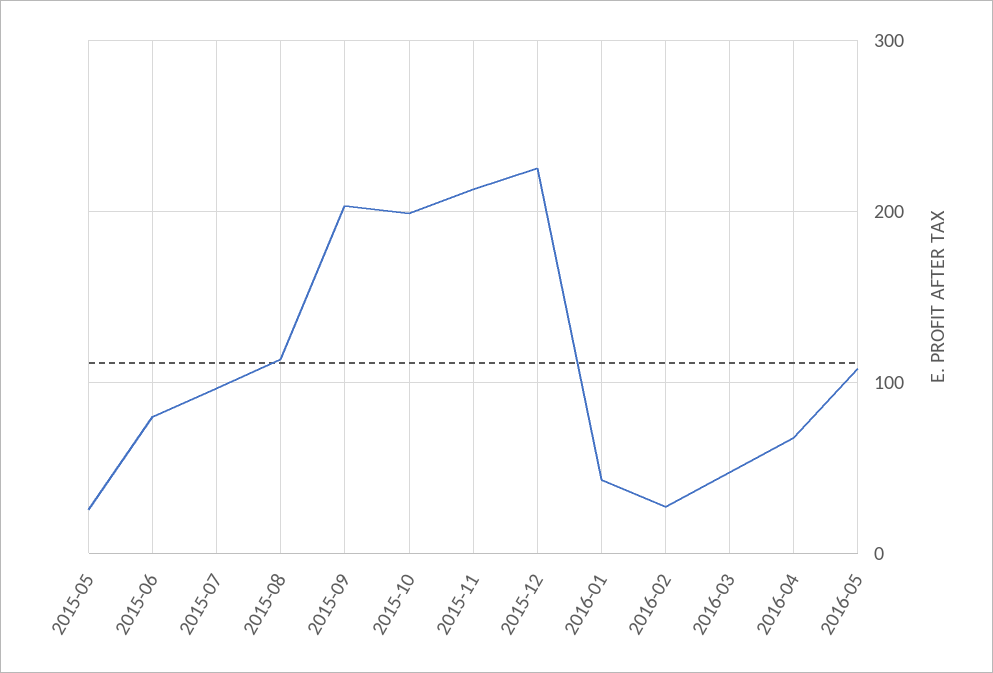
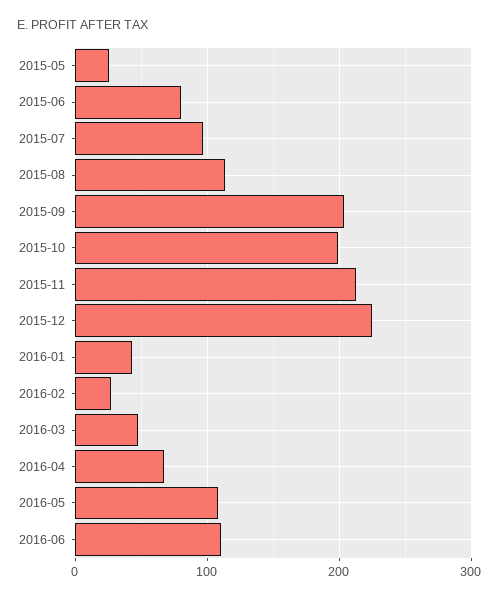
2016-06: none -> 110

